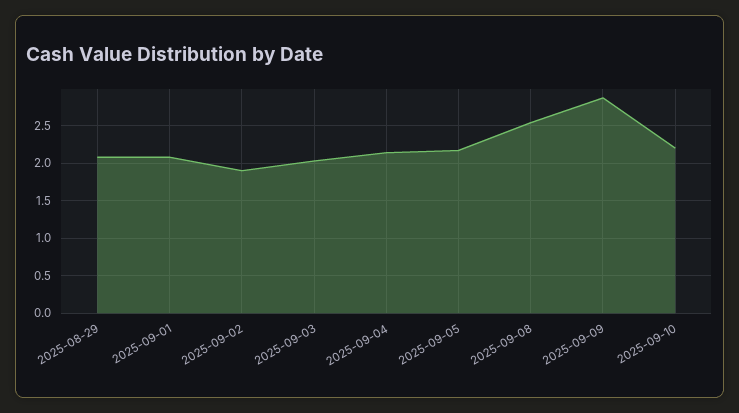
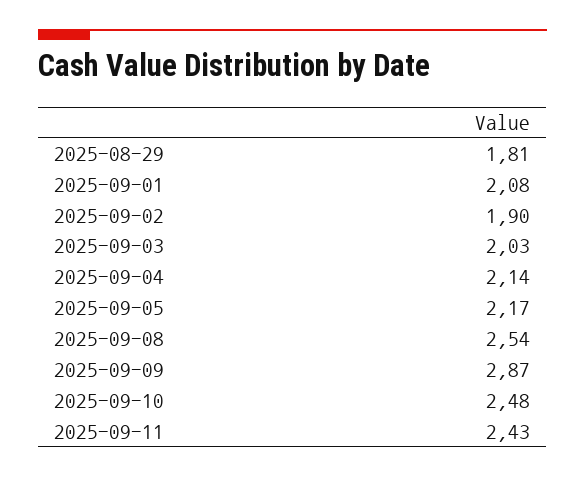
2025-08-29: 2.1 -> 1.81
2025-09-10: 2.2 -> 2.48
2025-09-11: none -> 2.43

